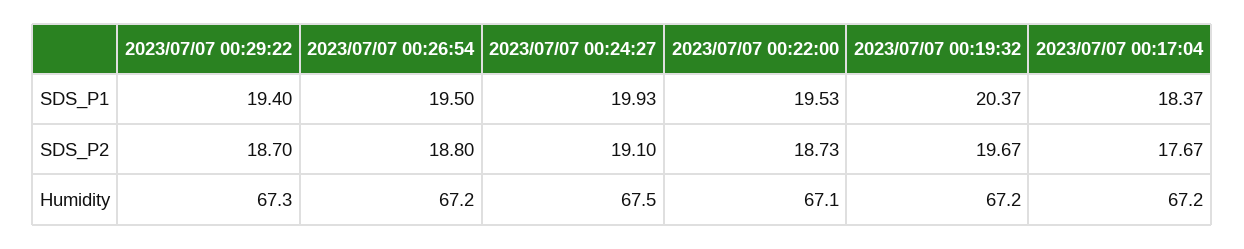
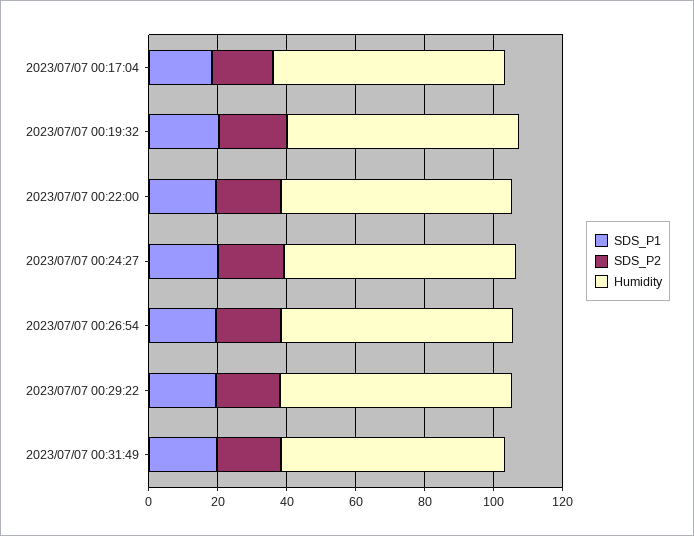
SDS_P1, 2023/07/07 00:31:49: none -> 20
SDS_P2, 2023/07/07 00:31:49: none -> 20
Humidity, 2023/07/07 00:31:49: none -> 65

